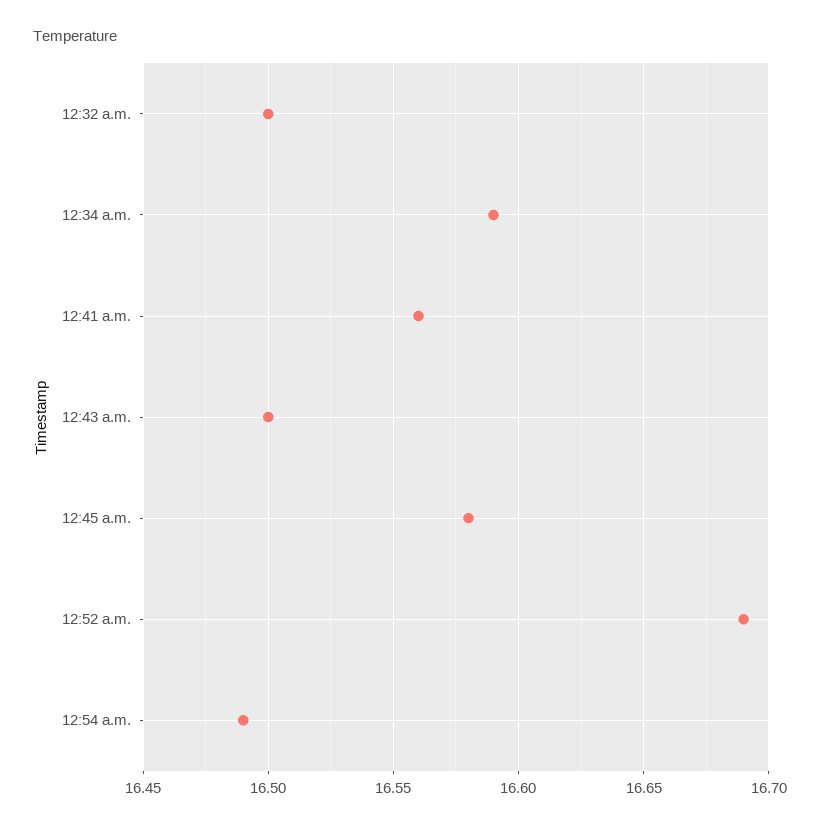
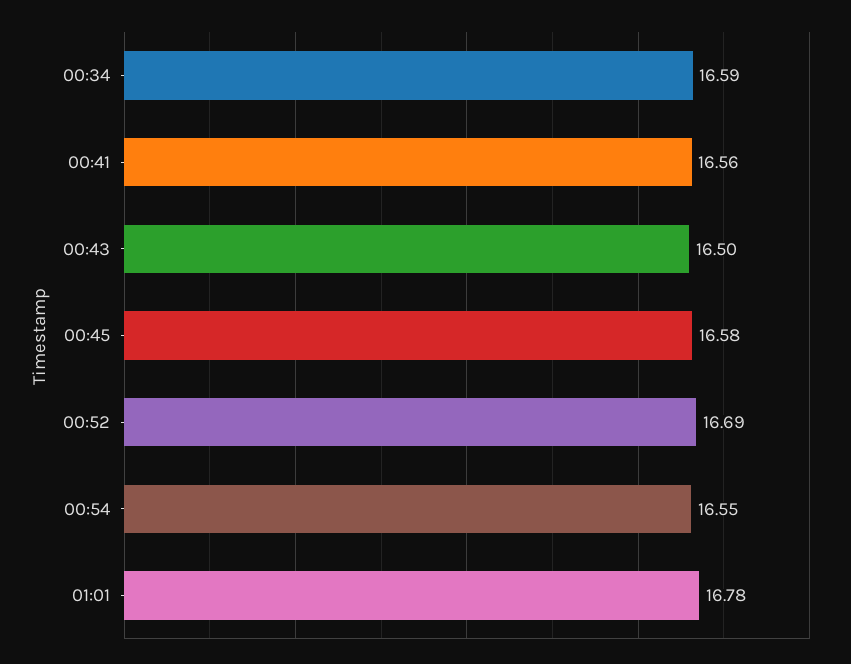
12:32 a.m.: 16.5 -> none
12:54 a.m.: 16.49 -> 16.55
01:01: none -> 16.78

